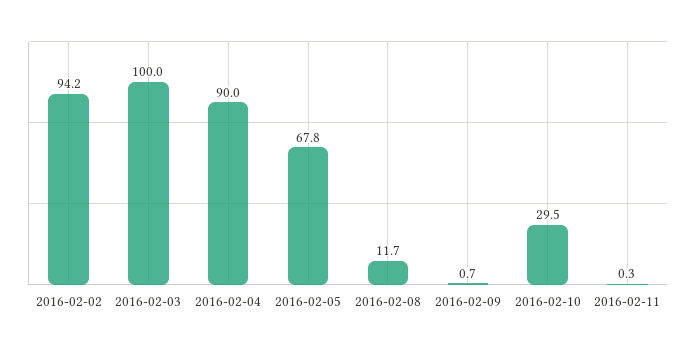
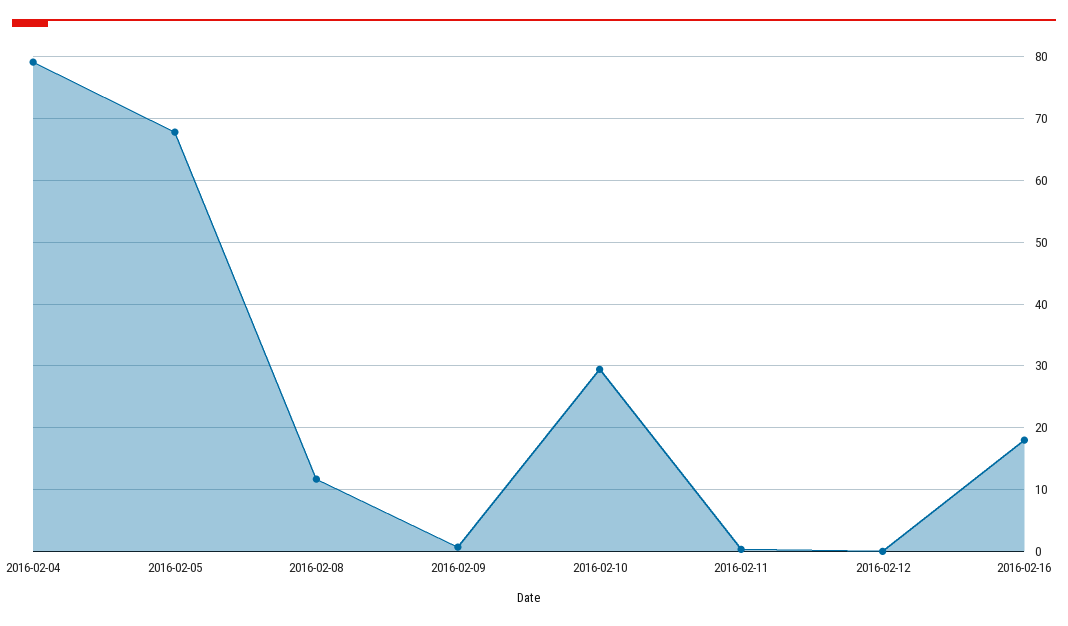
2016-02-02: 94.2 -> none
2016-02-03: 100 -> none
2016-02-04: 90 -> 79
2016-02-12: none -> 0
2016-02-16: none -> 18

